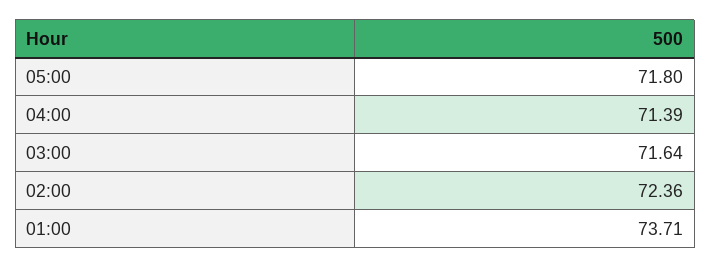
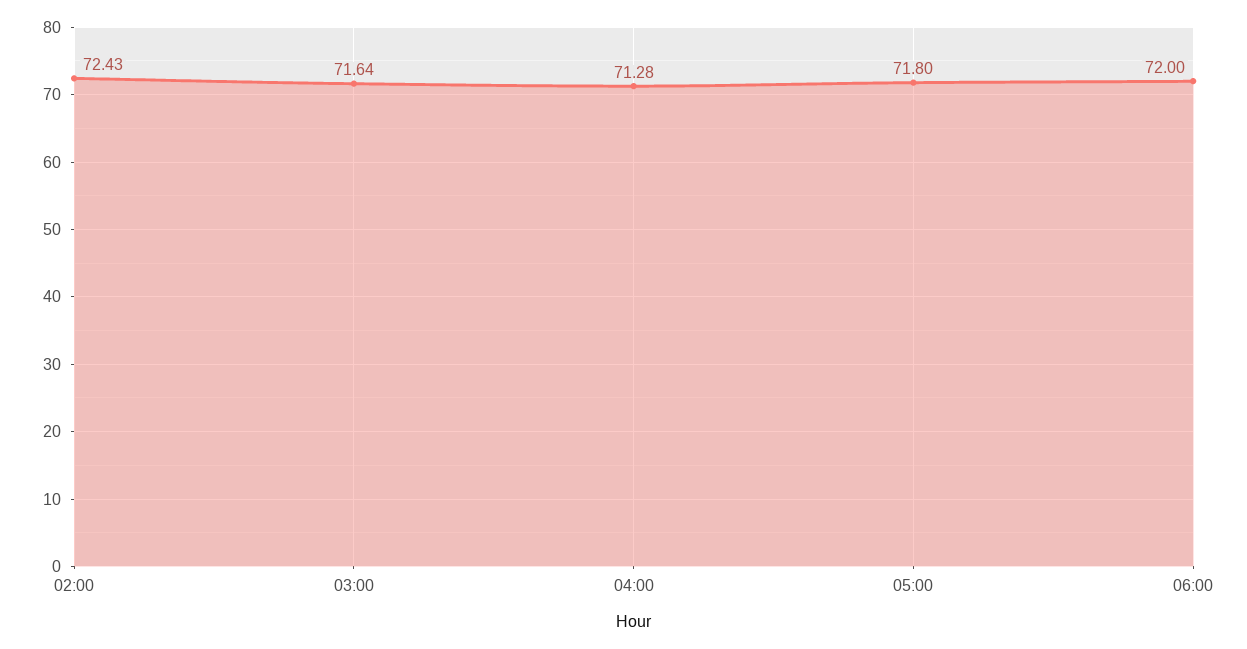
04:00: 71.39 -> 71.28
02:00: 72.36 -> 72.43
01:00: 73.71 -> none
06:00: none -> 72

